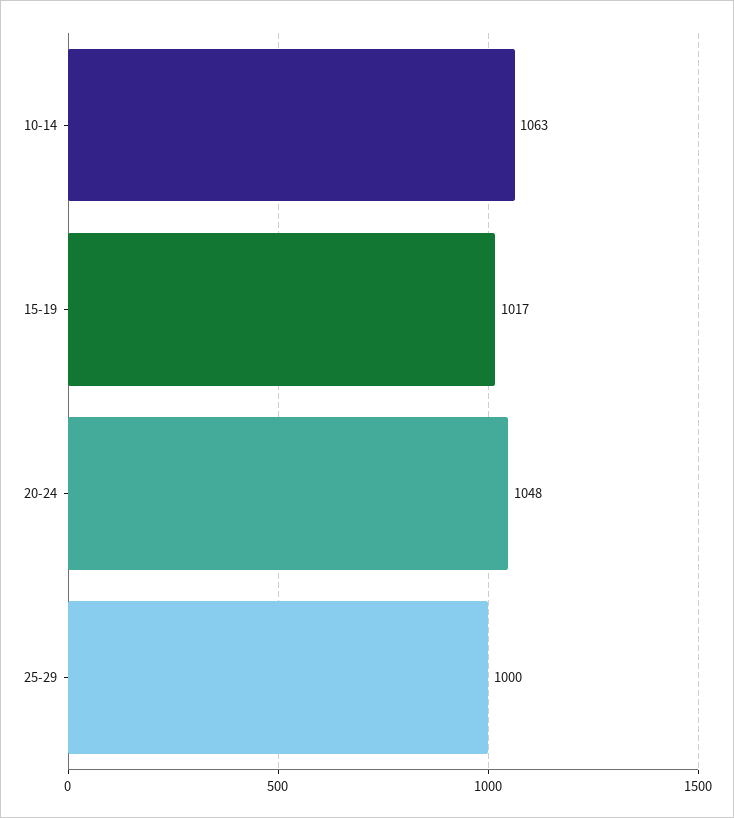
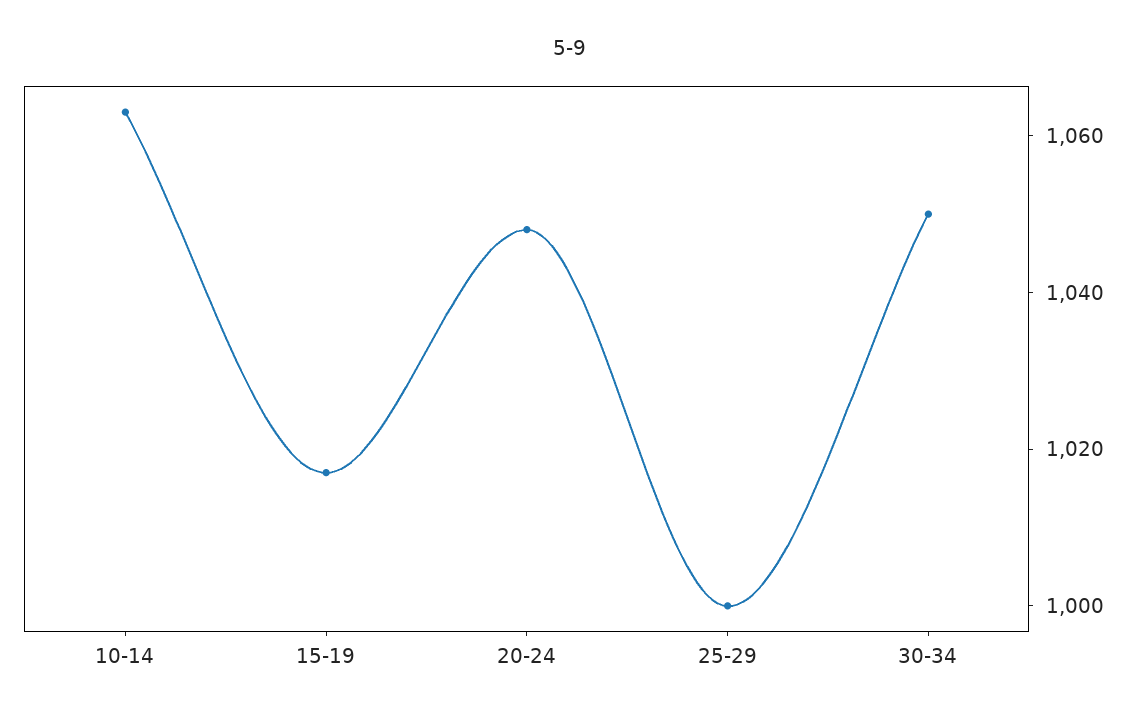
30-34: none -> 1050

